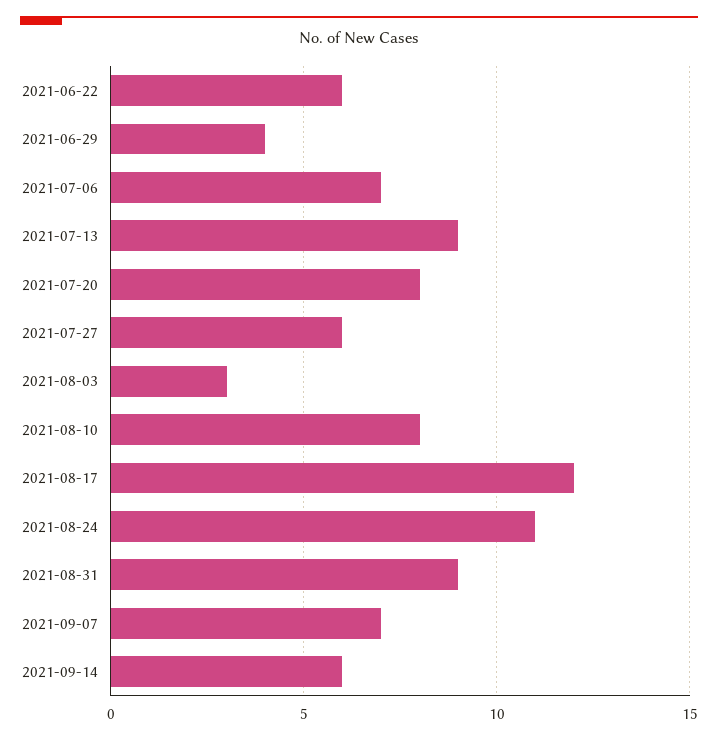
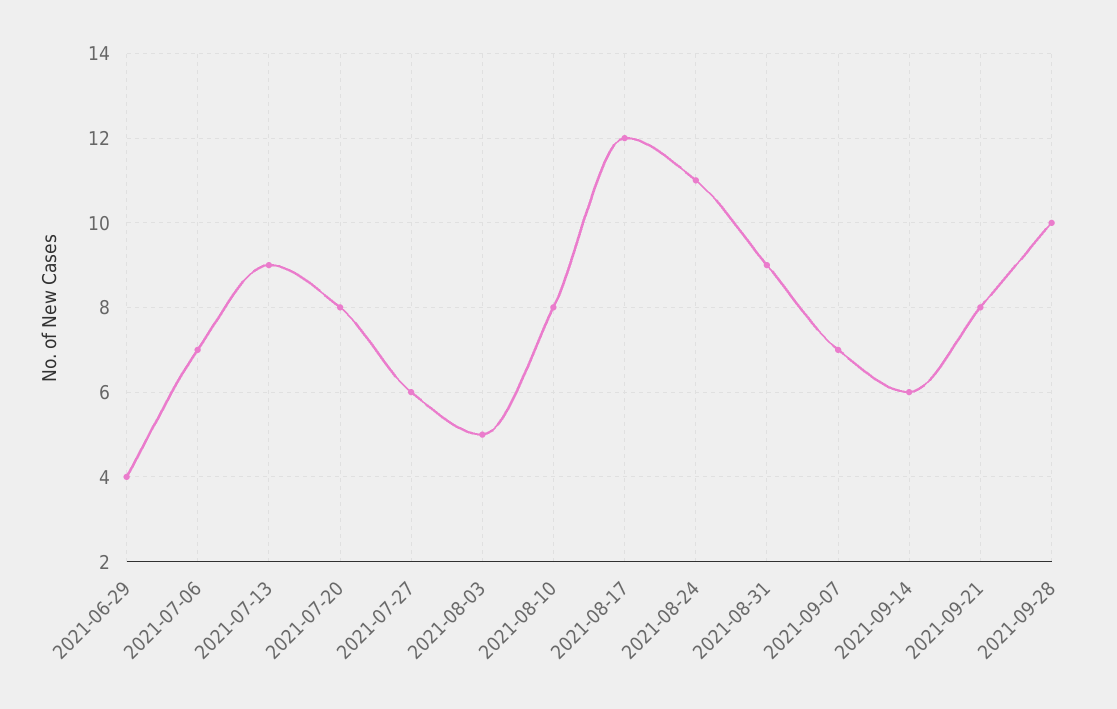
2021-06-22: 6 -> none
2021-08-03: 3 -> 5
2021-09-21: none -> 8
2021-09-28: none -> 10

